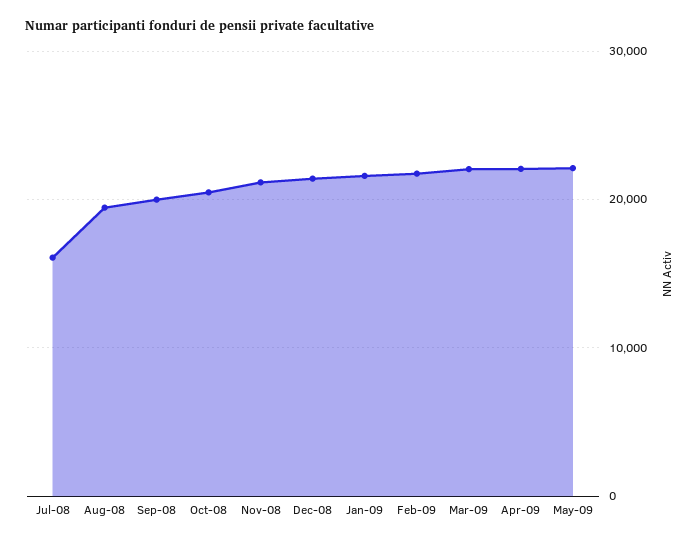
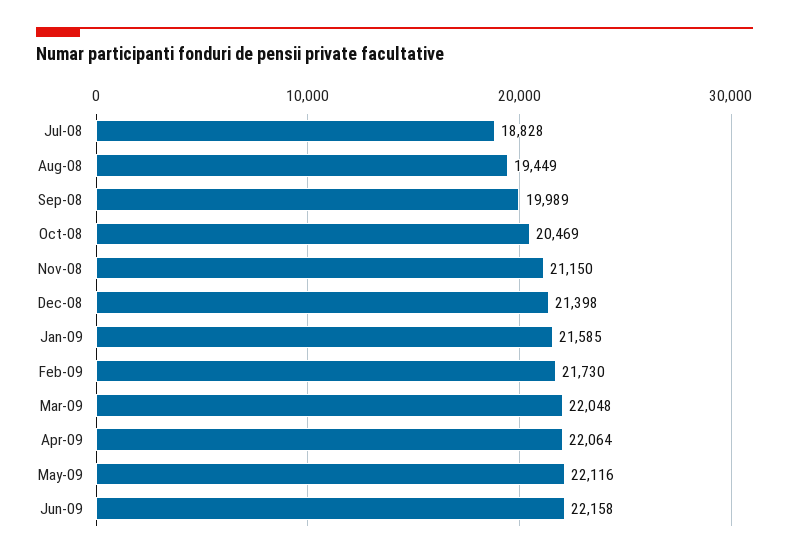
Jul-08: 16000 -> 18828
Jun-09: none -> 22158

